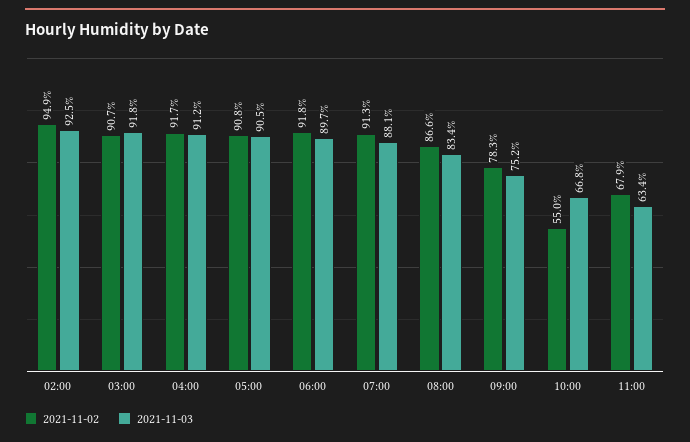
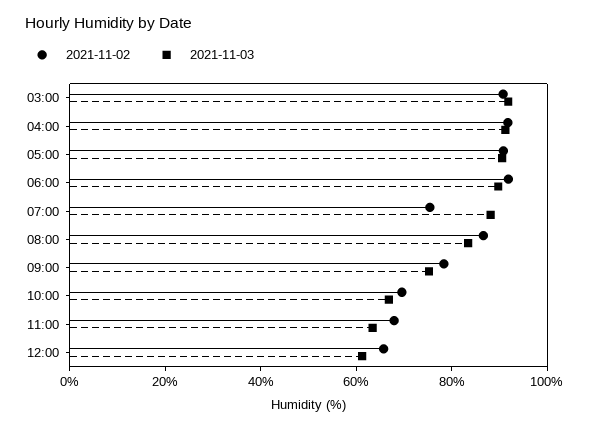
2021-11-02, 02:00: 94.9 -> none
2021-11-03, 02:00: 92.5 -> none
2021-11-02, 07:00: 91.3 -> 75
2021-11-02, 10:00: 55 -> 70
2021-11-02, 12:00: none -> 65
2021-11-03, 12:00: none -> 60

